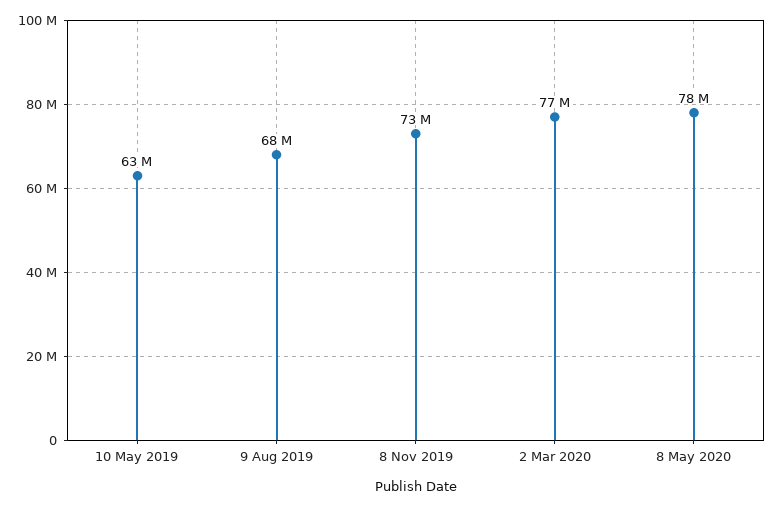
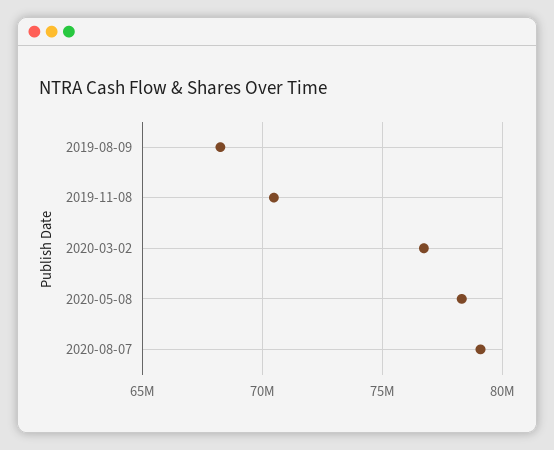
10 May 2019: 63000000 -> none
8 Nov 2019: 73000000 -> 70500000
2020-08-07: none -> 79000000

